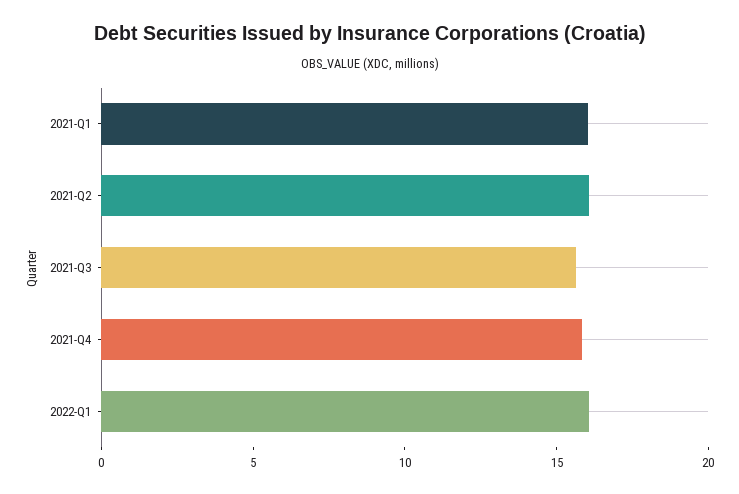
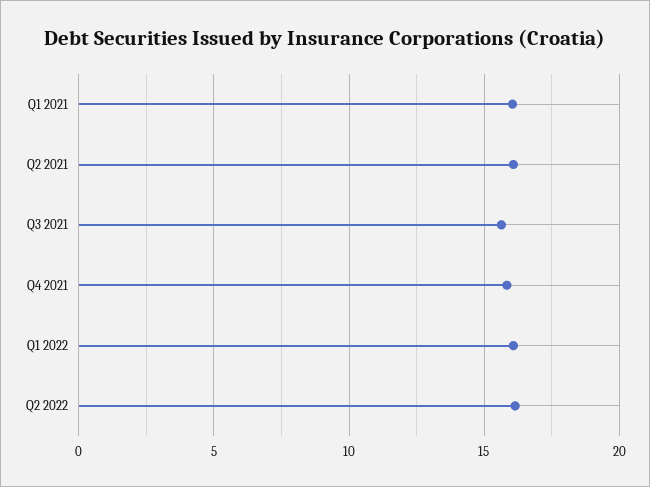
Q2 2022: none -> 16

